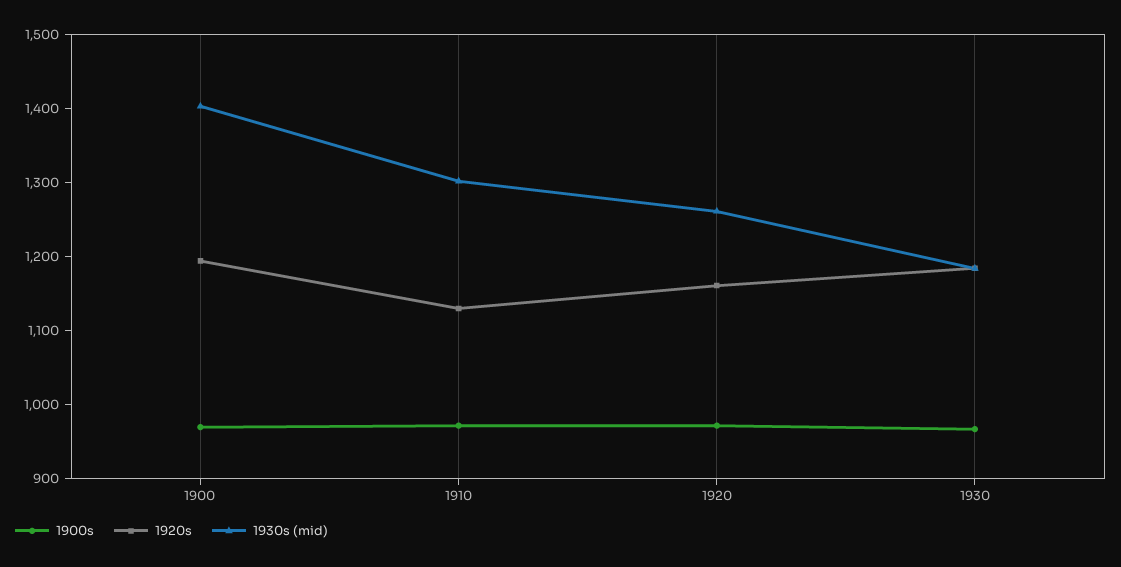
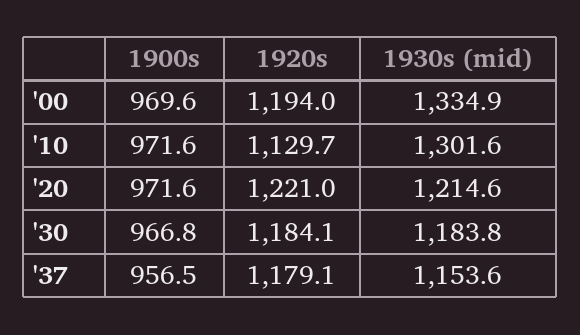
1930s (mid), 1900: 1400 -> 1334.9
1920s, 1920: 1160 -> 1221
1930s (mid), 1920: 1260 -> 1214.6
1900s, '37: none -> 956.5
1920s, '37: none -> 1179.1
1930s (mid), '37: none -> 1153.6

